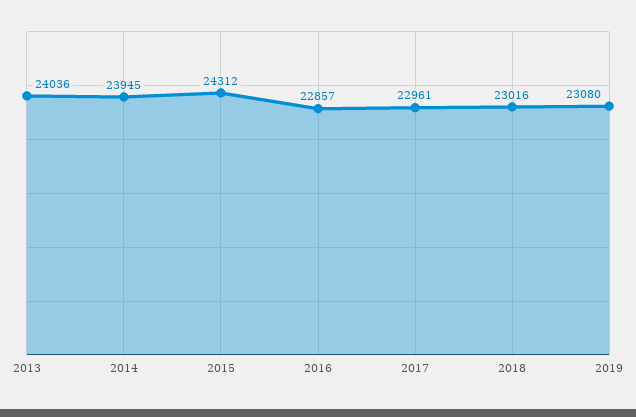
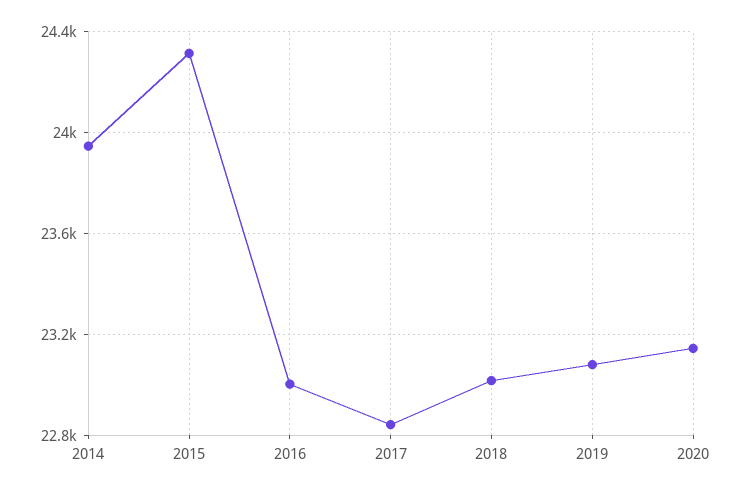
2013: 24036 -> none
2016: 22857 -> 23000
2017: 22961 -> 22850
2020: none -> 23150

